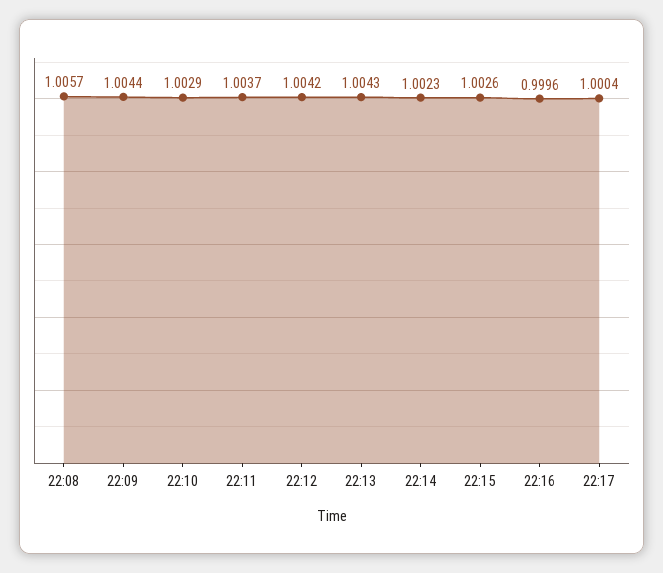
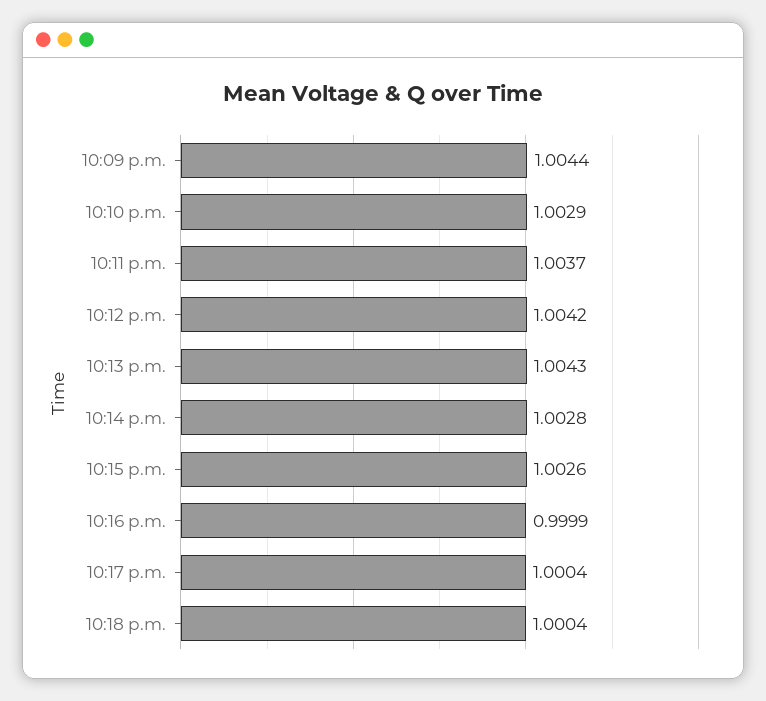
22:08: 1.0057 -> none
22:14: 1.0023 -> 1.0028
22:16: 0.9996 -> 0.9999
10:18 p.m.: none -> 1.0004

